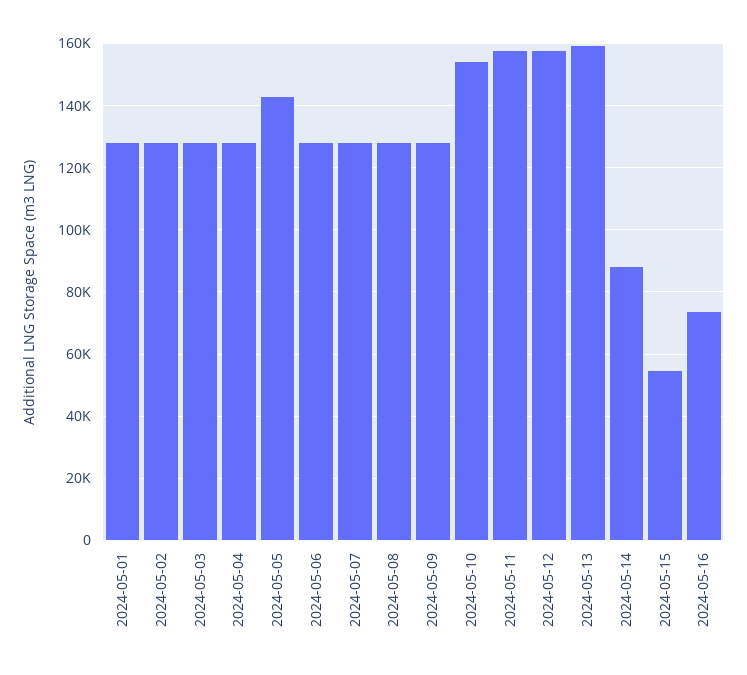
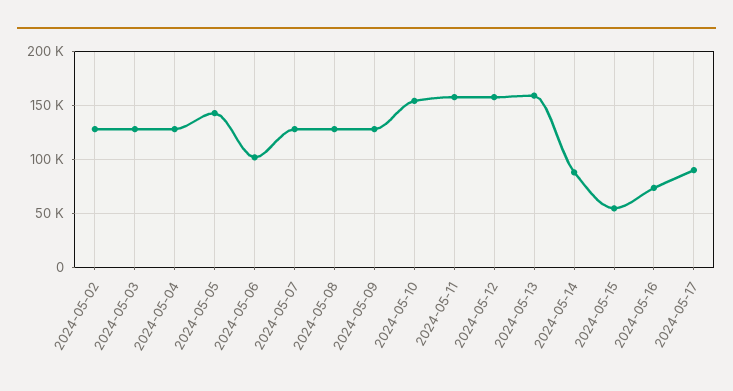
2024-05-01: 128000 -> none
2024-05-06: 128000 -> 100000
2024-05-17: none -> 90000

